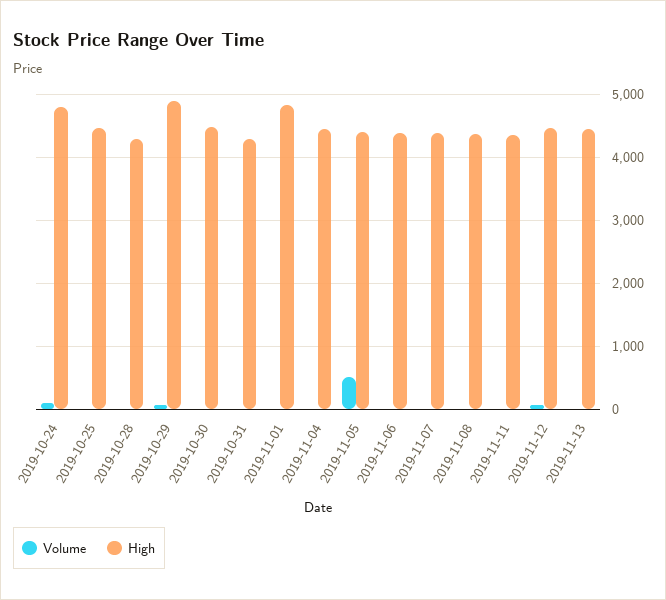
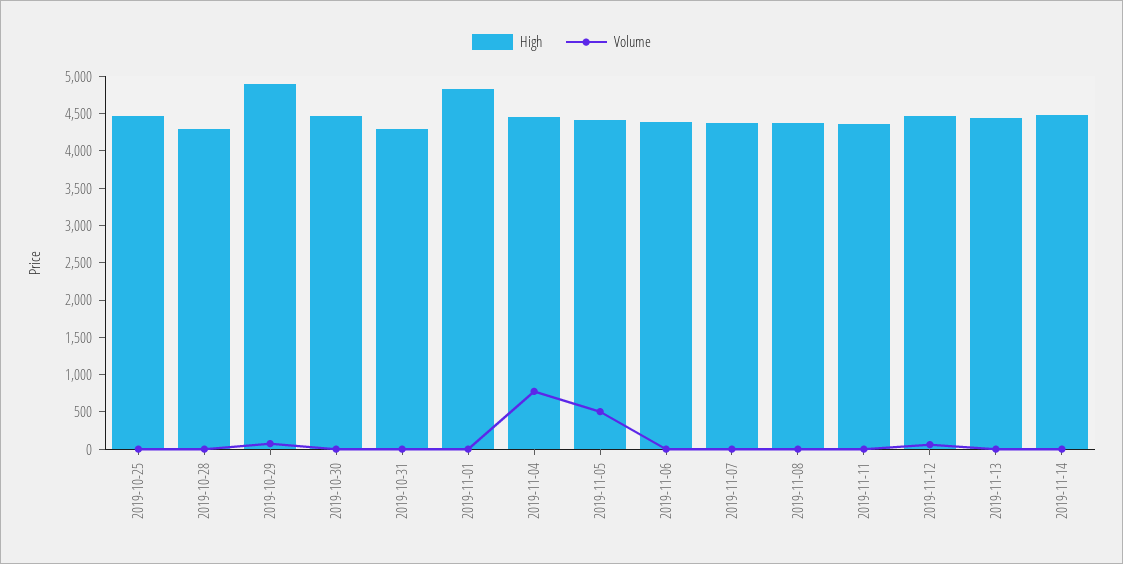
Volume, 2019-10-24: 100 -> none
High, 2019-10-24: 4800 -> none
Volume, 2019-11-04: 0 -> 750
High, 2019-11-14: none -> 4500
Volume, 2019-11-14: none -> 0

